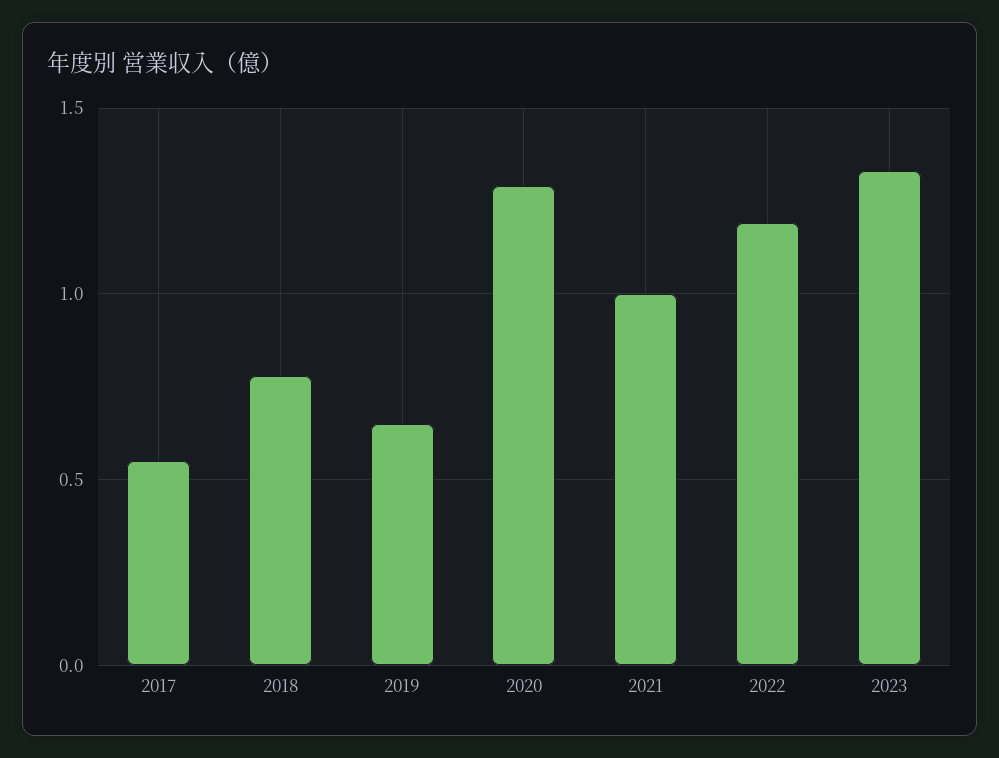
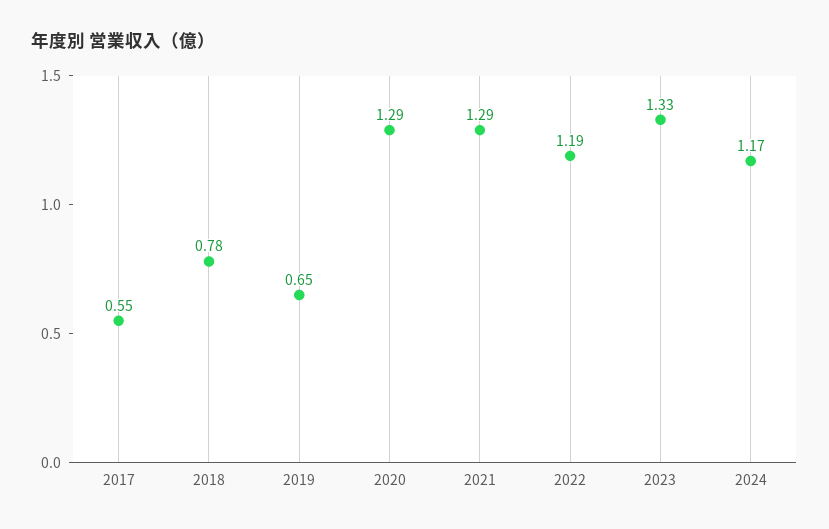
2021: 1 -> 1.29
2024: none -> 1.17

